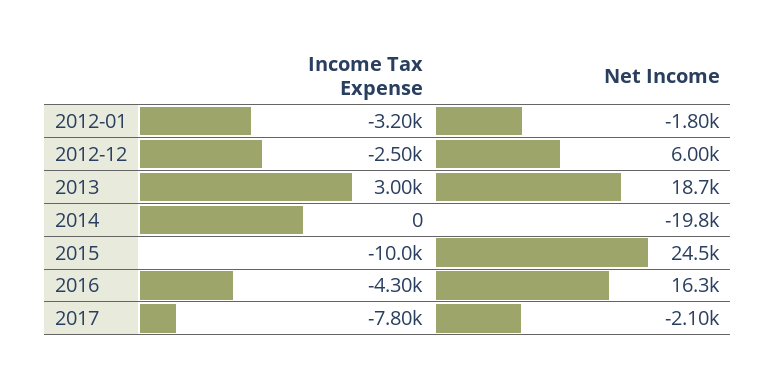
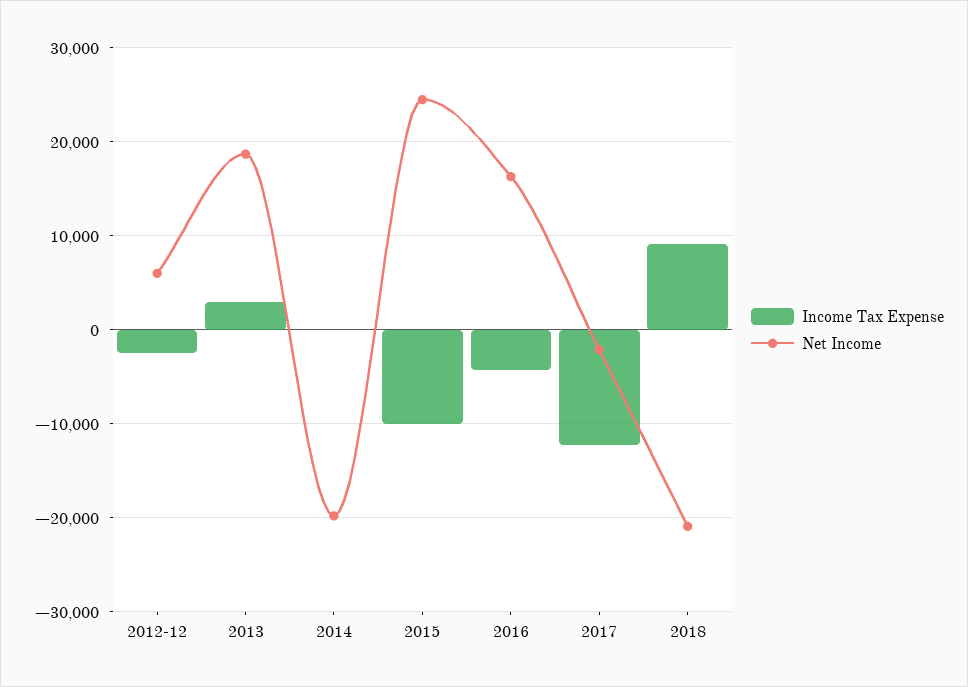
Income Tax Expense, 2012-01: -3200 -> none
Net Income, 2012-01: -1800 -> none
Income Tax Expense, 2017: -7800 -> -12000
Income Tax Expense, 2018: none -> 9000
Net Income, 2018: none -> -21000

